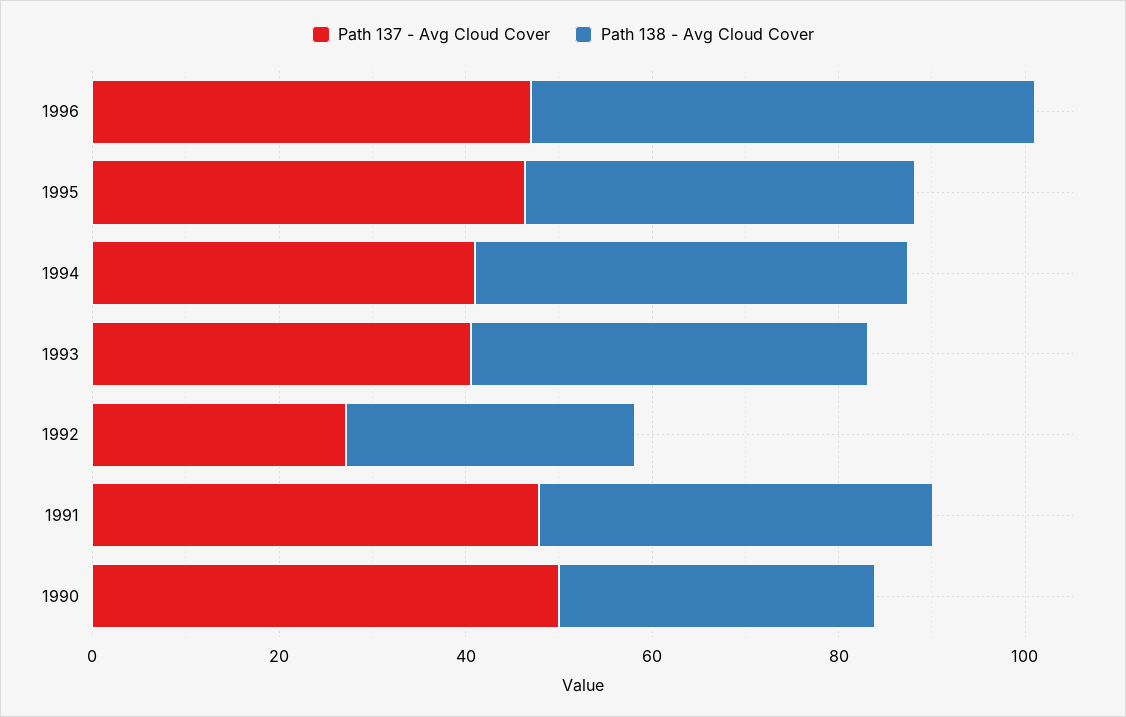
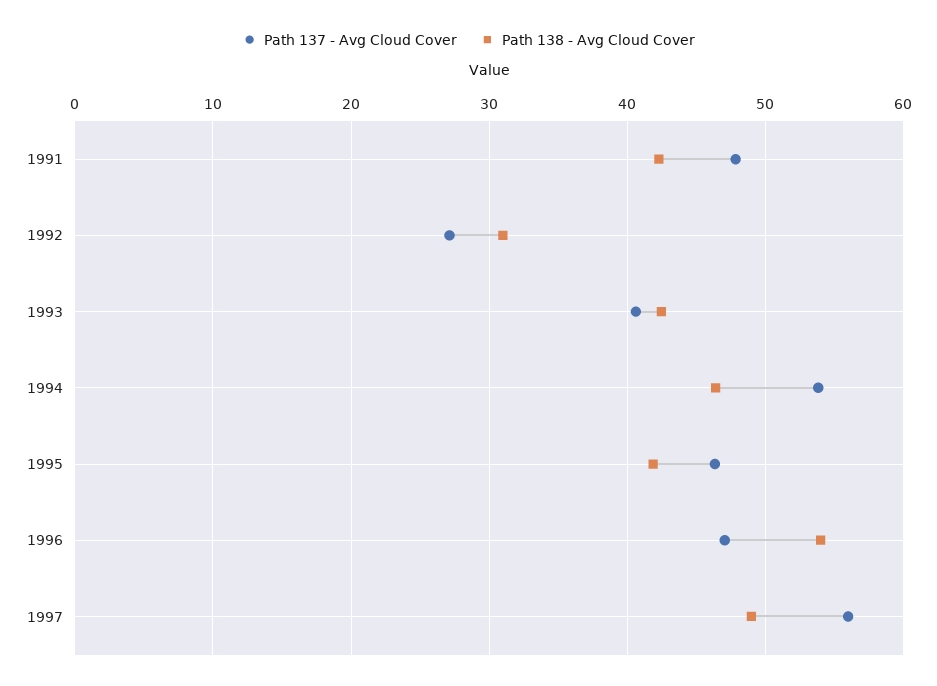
Path 137 - Avg Cloud Cover, 1994: 40 -> 54
Path 137 - Avg Cloud Cover, 1990: 50 -> none
Path 138 - Avg Cloud Cover, 1990: 35 -> none
Path 137 - Avg Cloud Cover, 1997: none -> 56
Path 138 - Avg Cloud Cover, 1997: none -> 49

